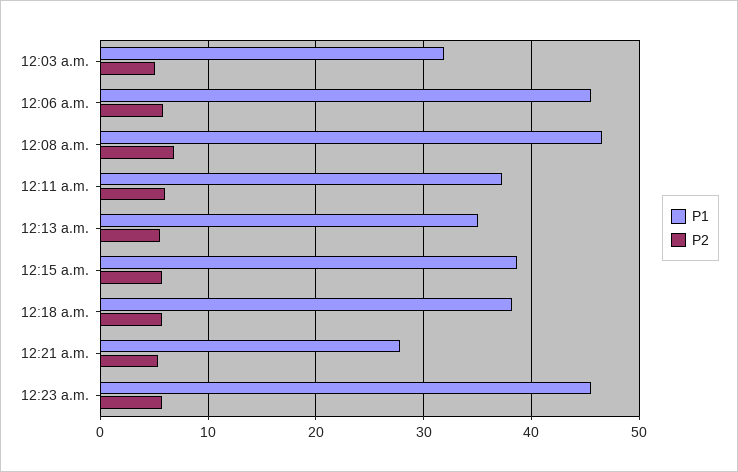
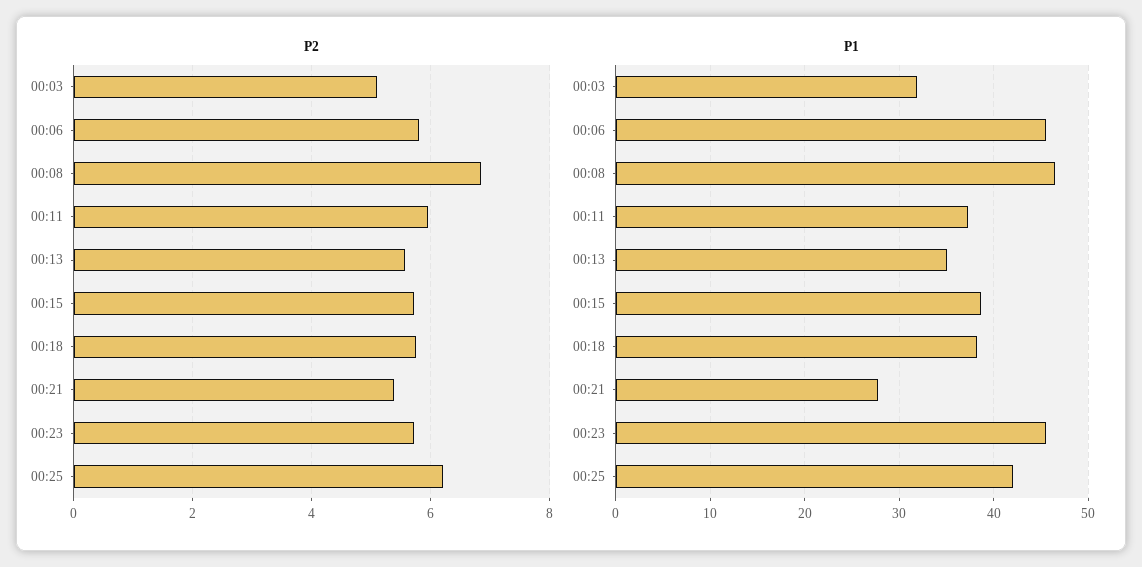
P2, 00:25: none -> 6.2
P1, 00:25: none -> 42

